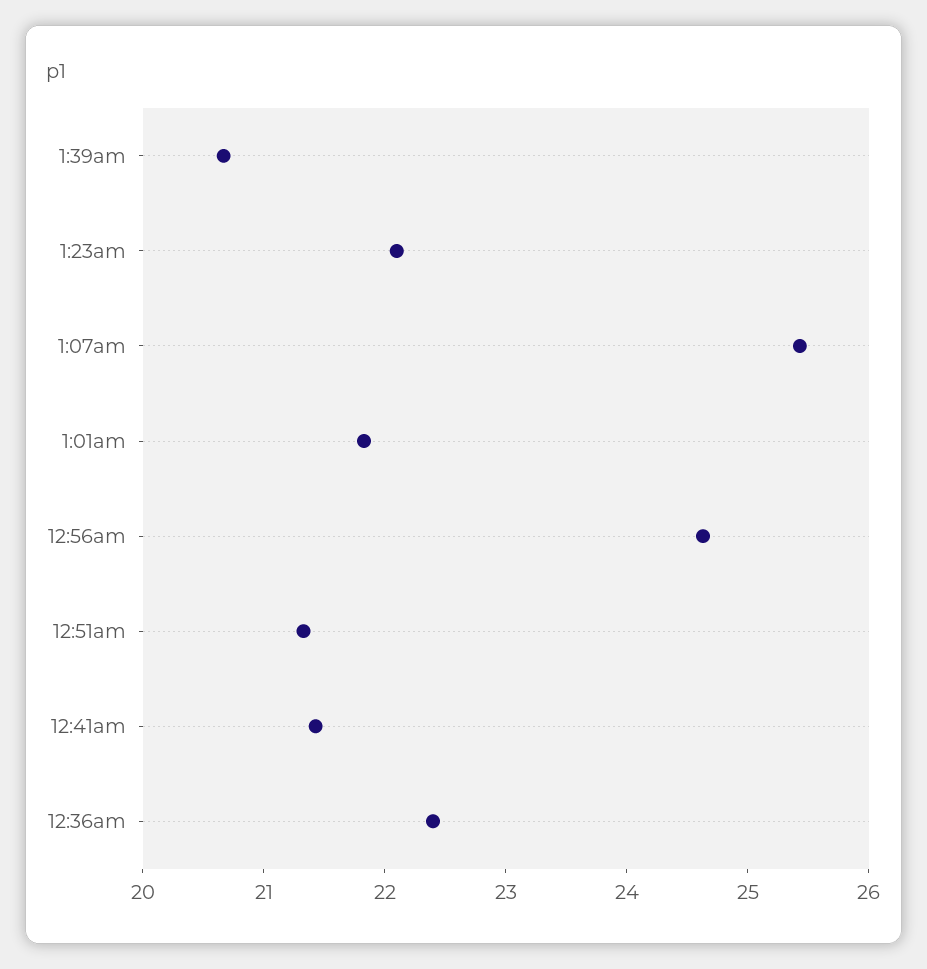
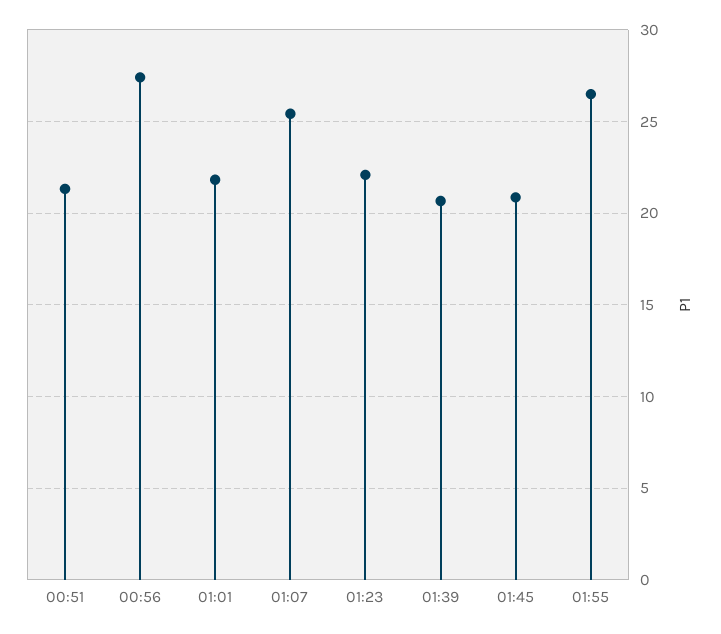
12:56am: 24.6 -> 27.5
12:41am: 21.4 -> none
12:36am: 22.4 -> none
01:45: none -> 21
01:55: none -> 26.5

